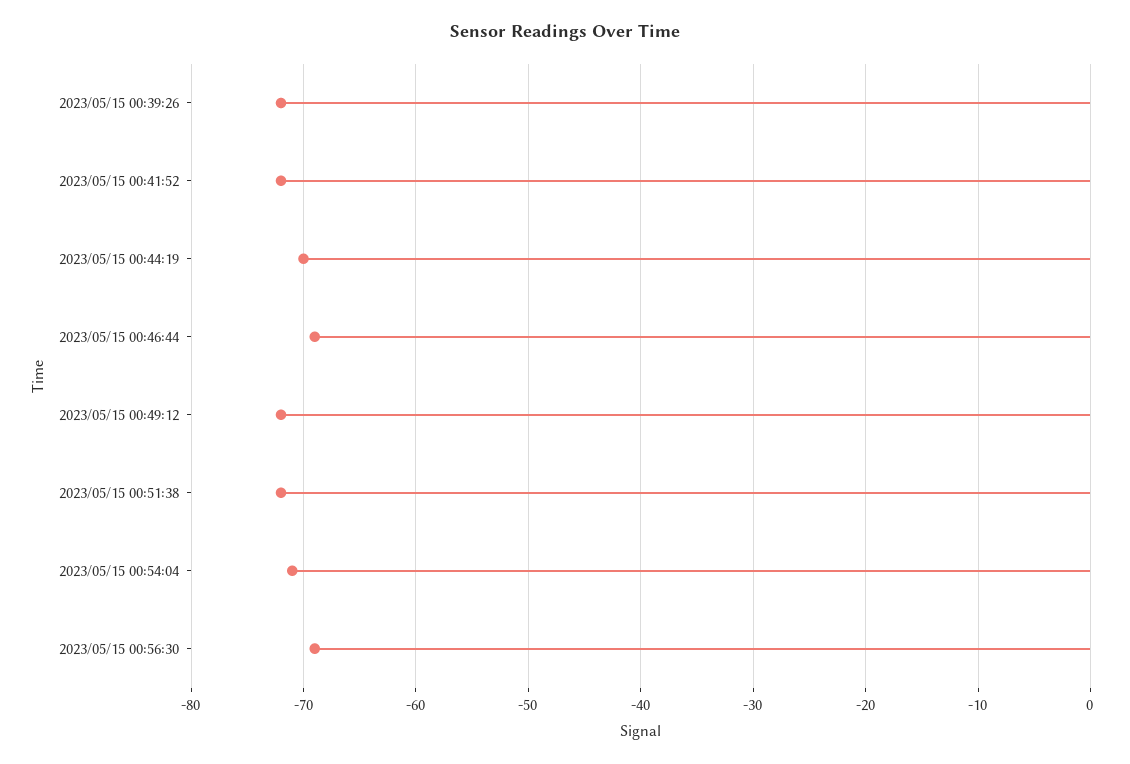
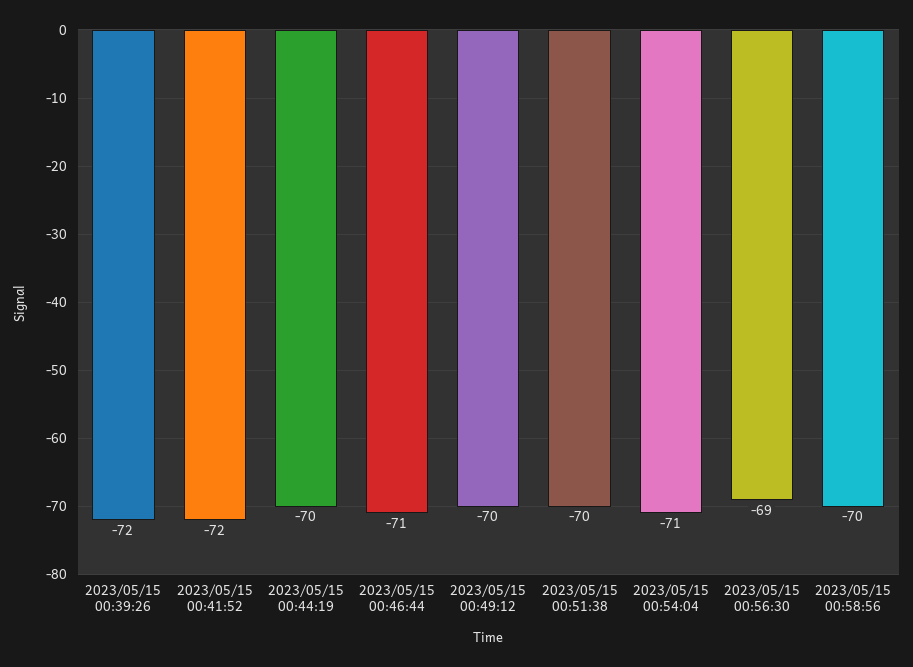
2023/05/15 00:46:44: -69 -> -71
2023/05/15 00:49:12: -72 -> -70
2023/05/15 00:51:38: -72 -> -70
2023/05/15 00:58:56: none -> -70

